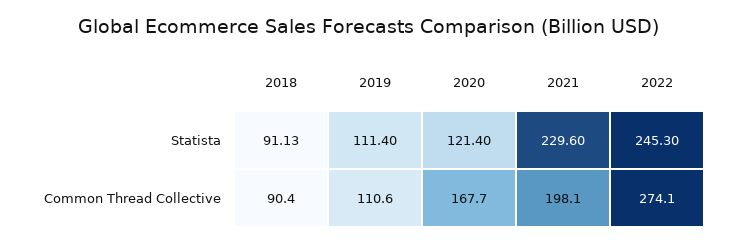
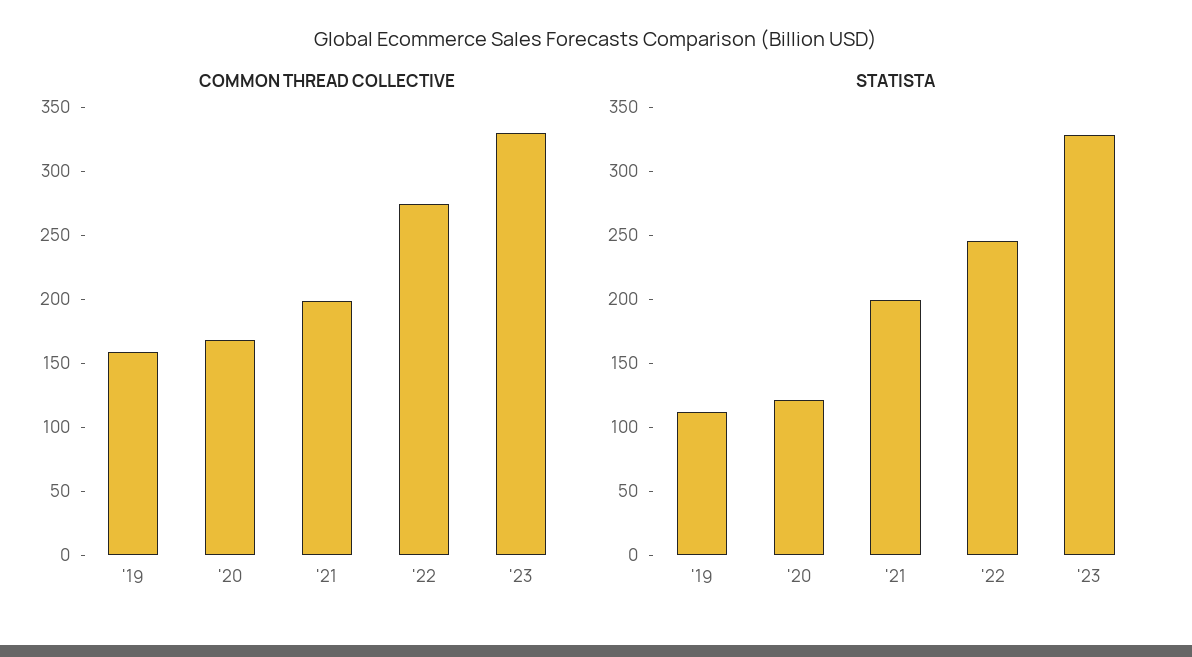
Statista, 2018: 91.13 -> none
Statista, 2021: 229.6 -> 200
Common Thread Collective, 2018: 90.4 -> none
Common Thread Collective, 2019: 110.6 -> 160
Common Thread Collective, '23: none -> 330
Statista, '23: none -> 330

